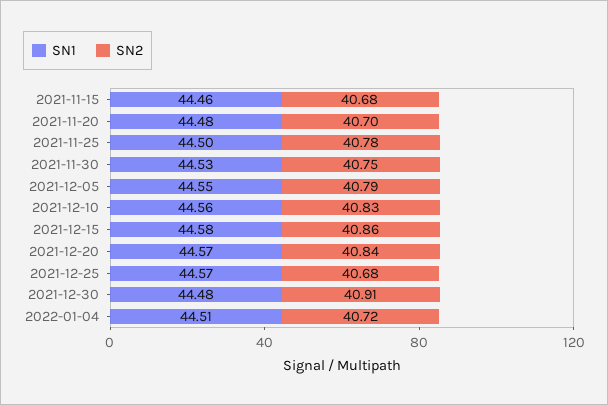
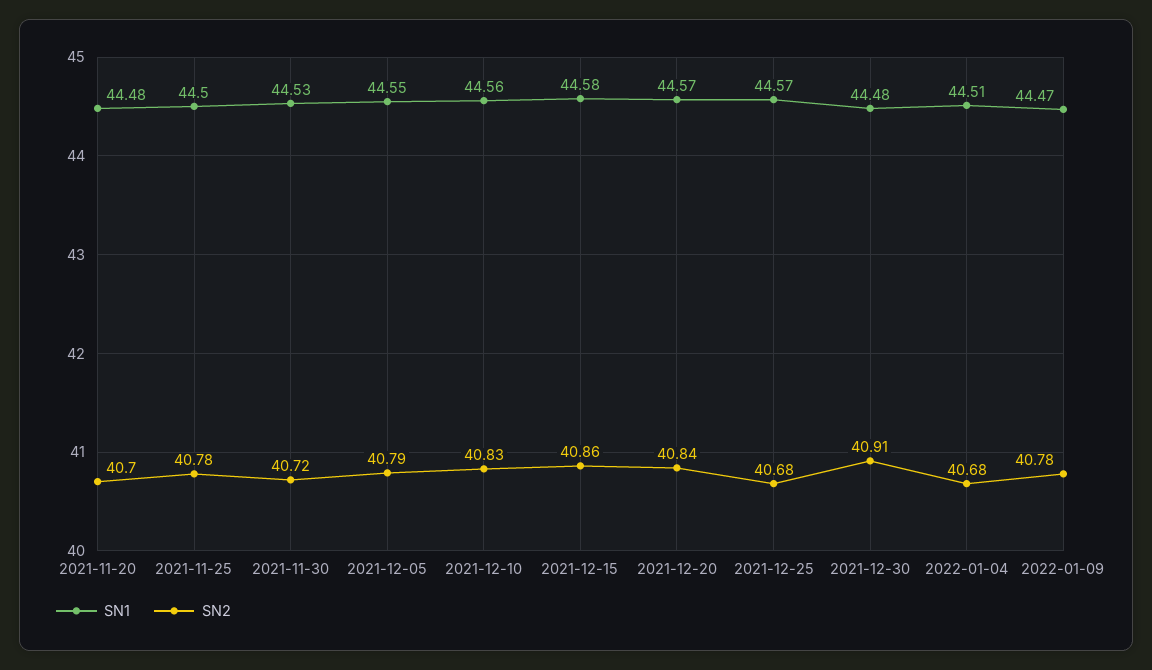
SN1, 2021-11-15: 44.46 -> none
SN2, 2021-11-15: 40.68 -> none
SN2, 2021-11-30: 40.75 -> 40.72
SN2, 2022-01-04: 40.72 -> 40.68
SN1, 2022-01-09: none -> 44.47
SN2, 2022-01-09: none -> 40.78

